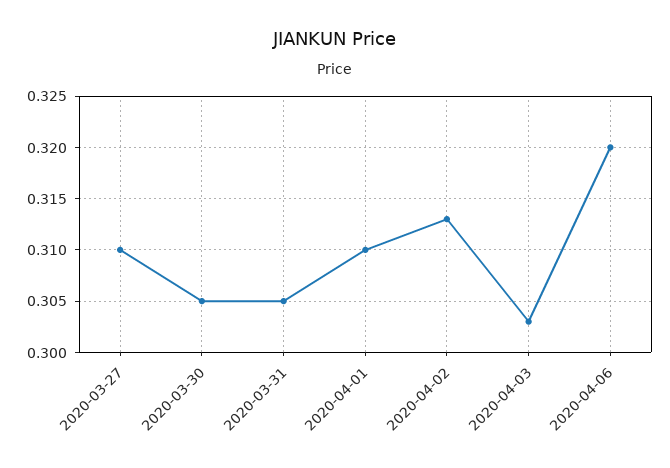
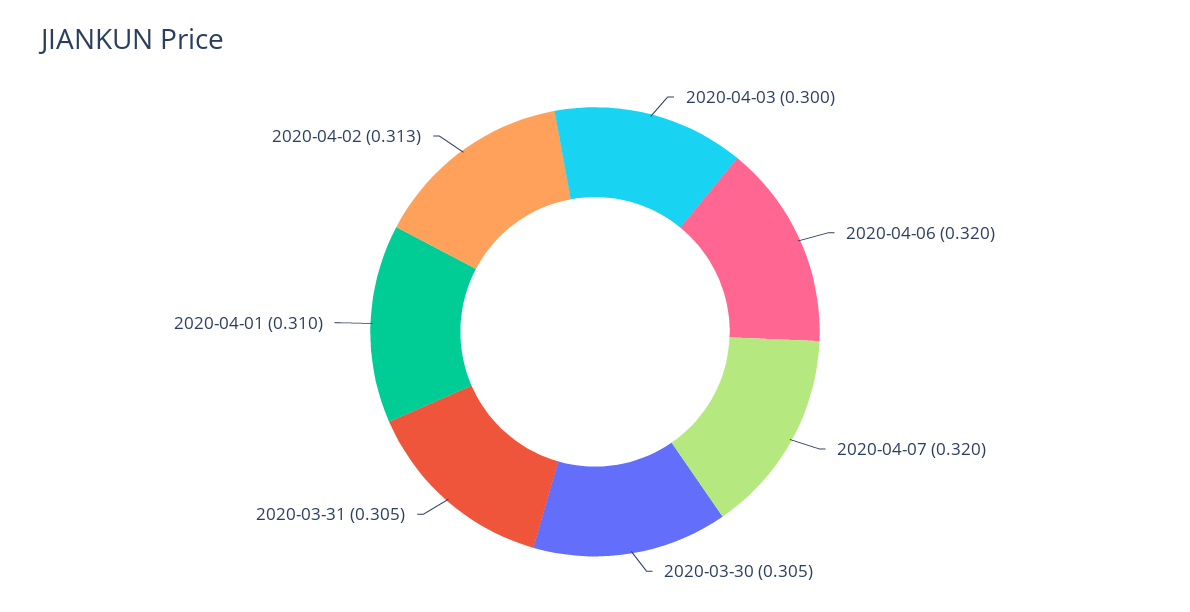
2020-03-27: 0.31 -> none
2020-04-03: 0.303 -> 0.3
2020-04-07: none -> 0.32

